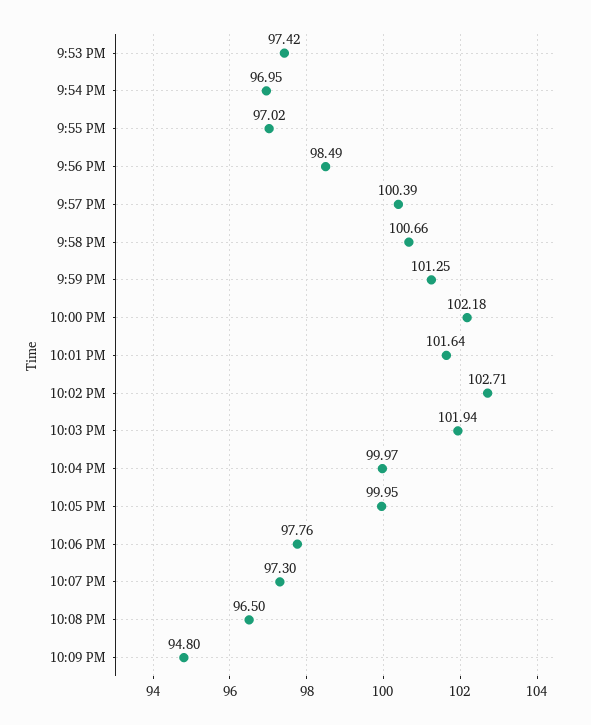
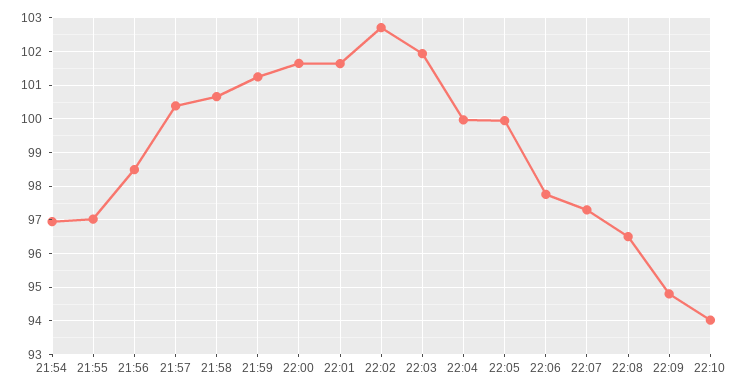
9:53 PM: 97.42 -> none
10:00 PM: 102.18 -> 101.6
22:10: none -> 94

